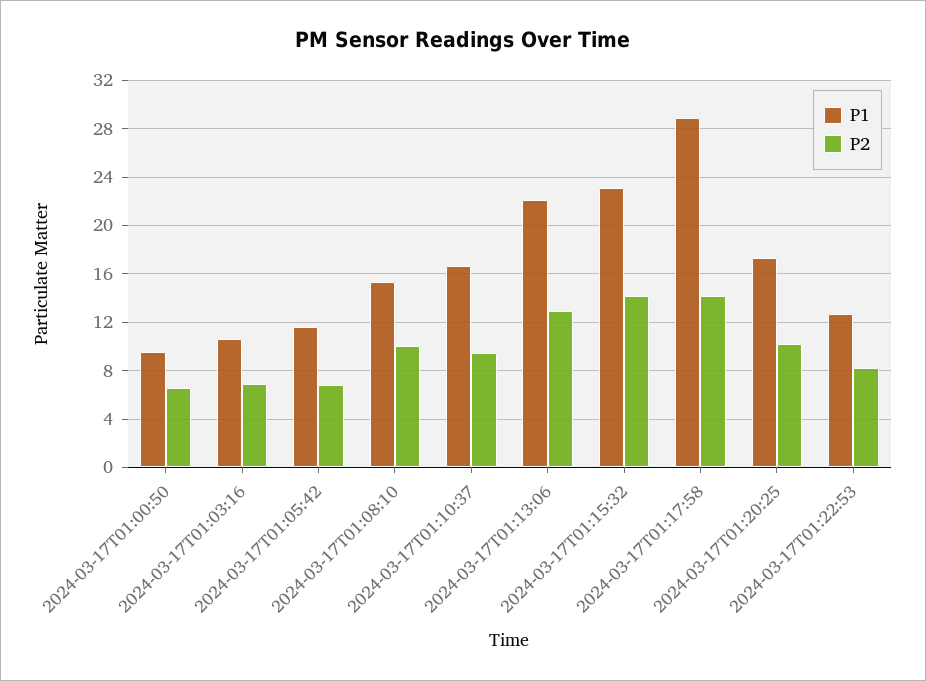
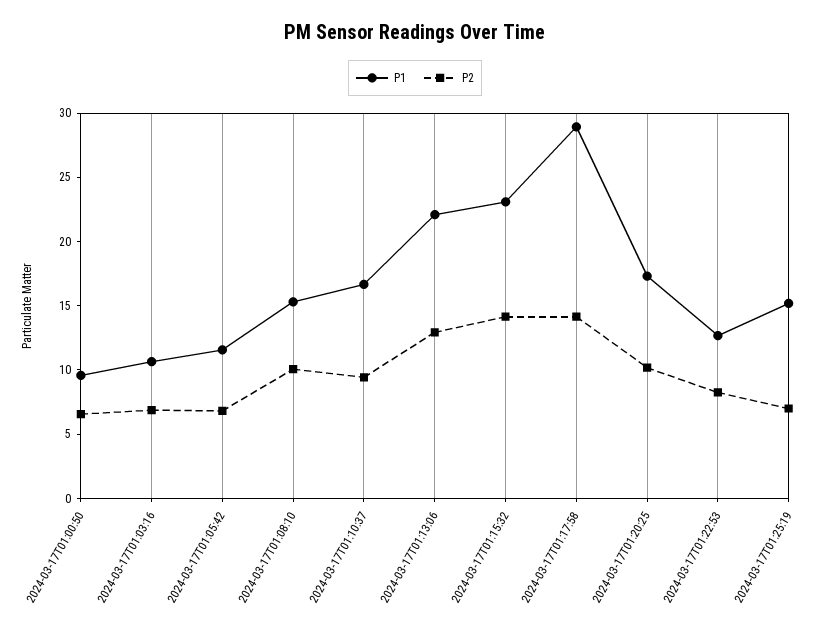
P1, 2024-03-17T01:25:19: none -> 15
P2, 2024-03-17T01:25:19: none -> 7

